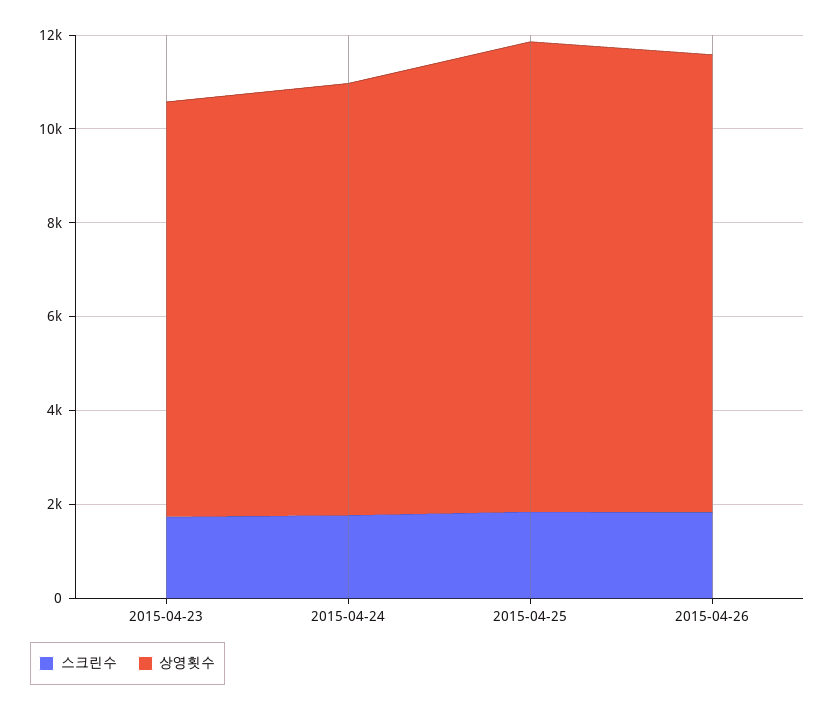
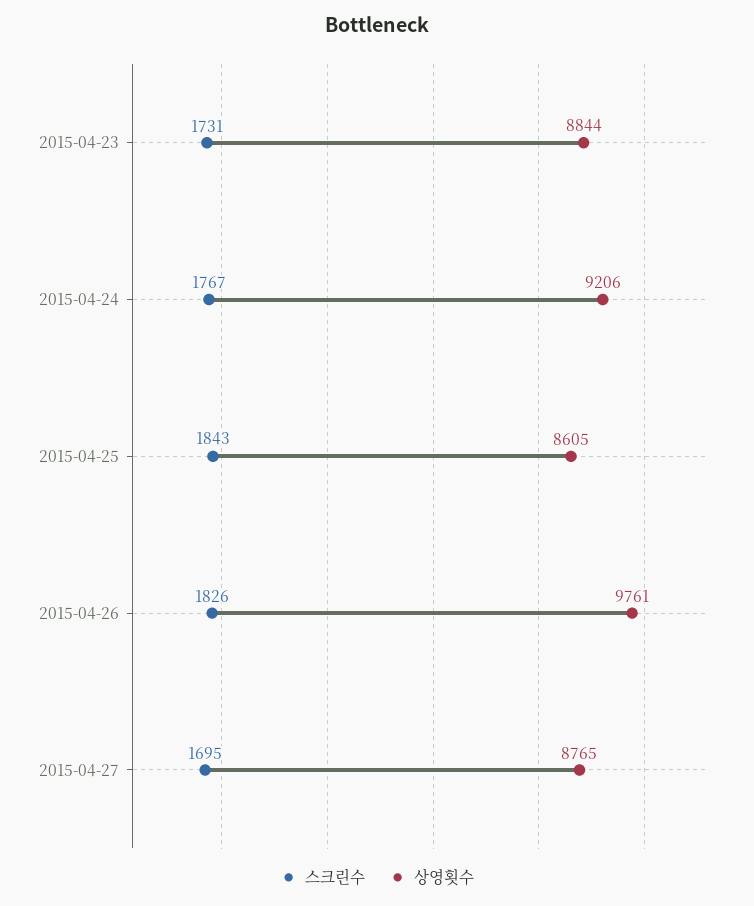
상영횟수, 2015-04-25: 10000 -> 8605
스크린수, 2015-04-27: none -> 1695
상영횟수, 2015-04-27: none -> 8765

